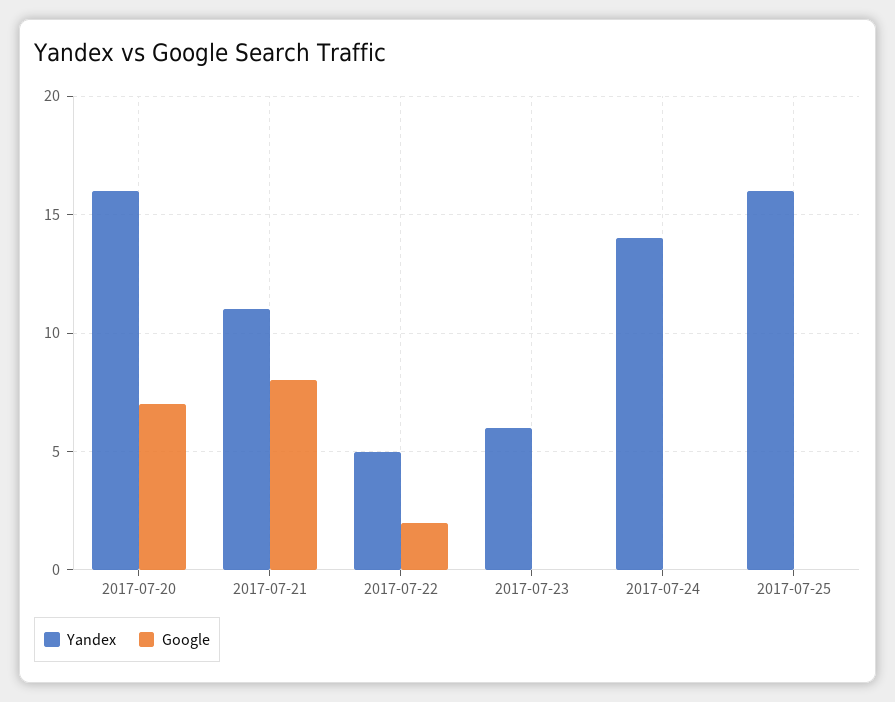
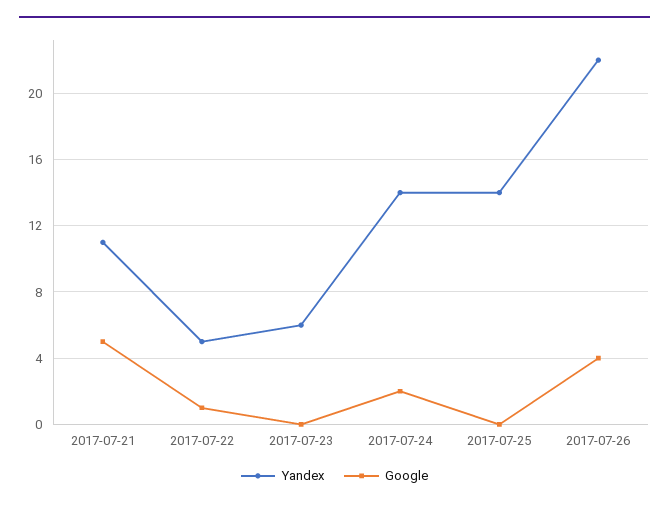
Yandex, 2017-07-20: 16 -> none
Google, 2017-07-20: 7 -> none
Google, 2017-07-21: 8 -> 5
Google, 2017-07-22: 2 -> 1
Google, 2017-07-24: 0 -> 2
Yandex, 2017-07-25: 16 -> 14
Yandex, 2017-07-26: none -> 22
Google, 2017-07-26: none -> 4

